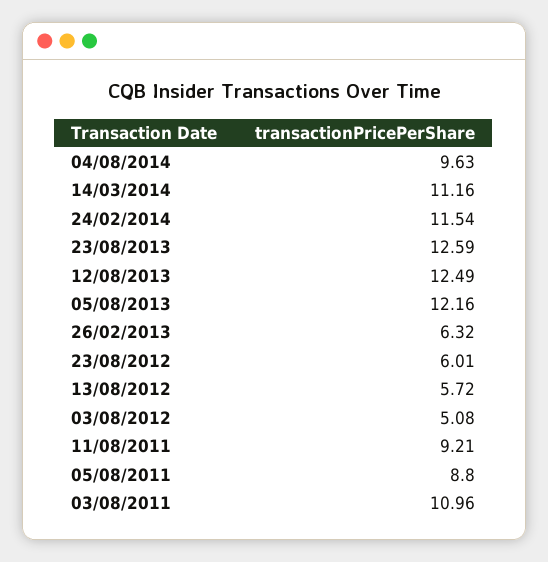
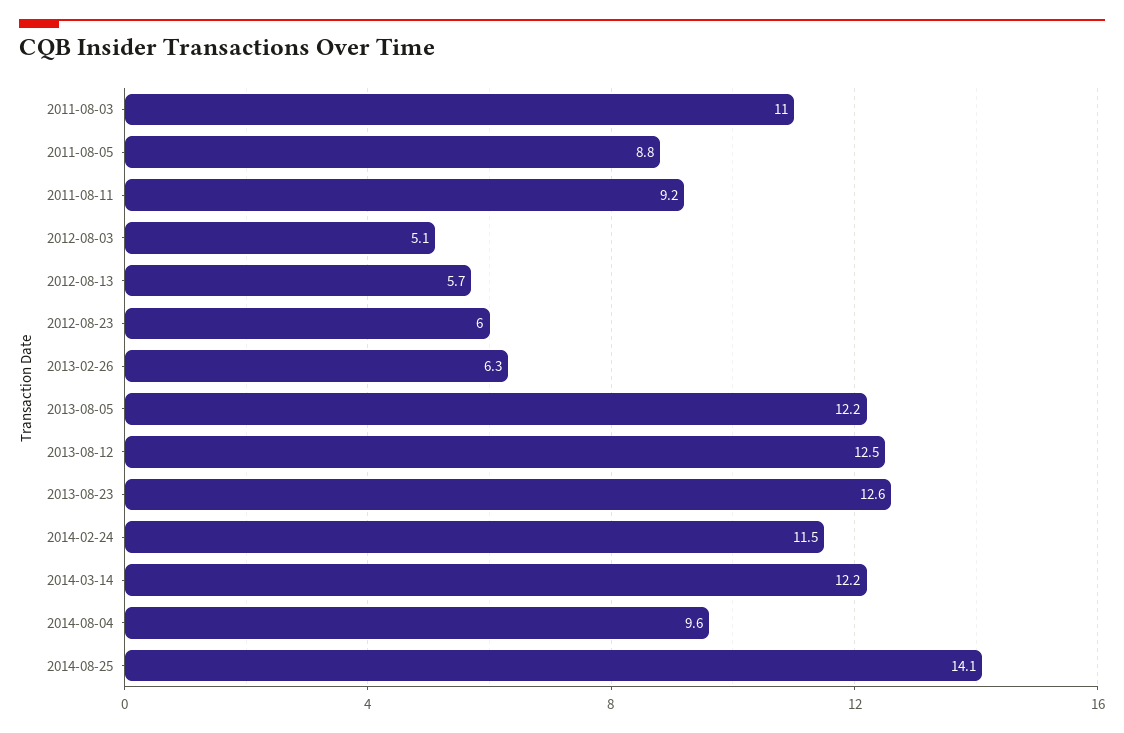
14/03/2014: 11.16 -> 12.2
2014-08-25: none -> 14.1

